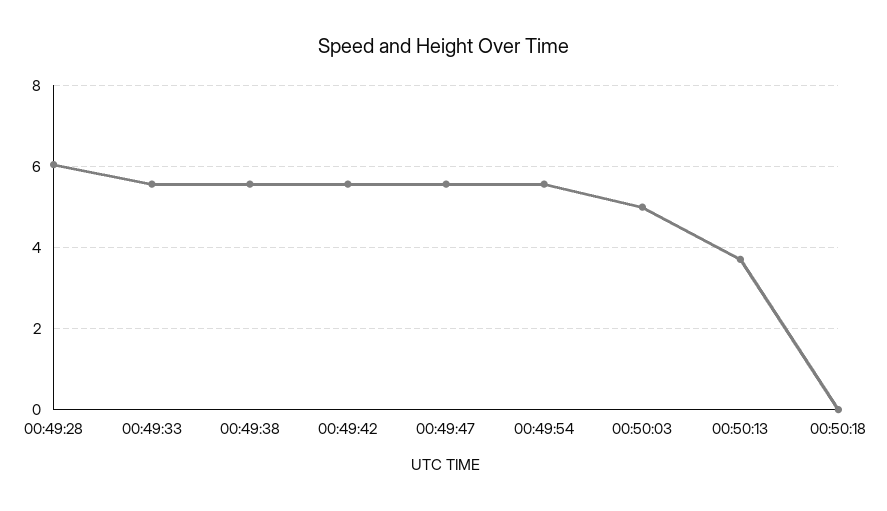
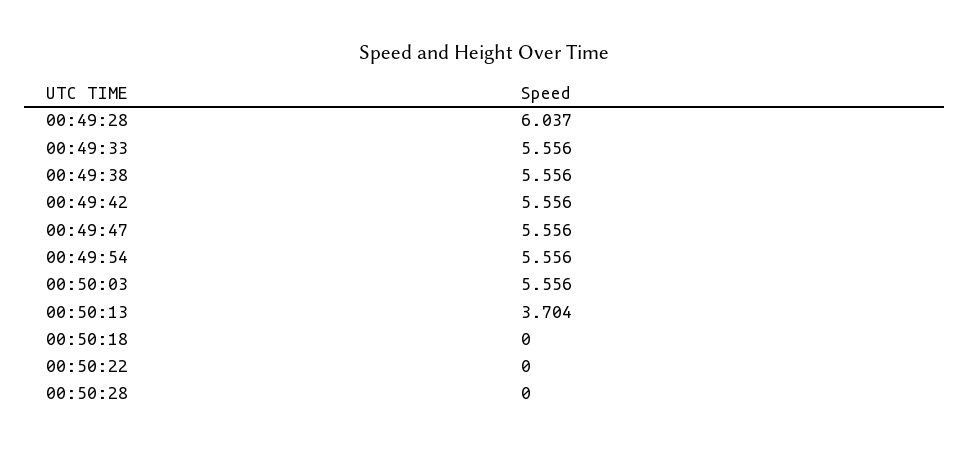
00:50:03: 5 -> 5.556
00:50:22: none -> 0
00:50:28: none -> 0

